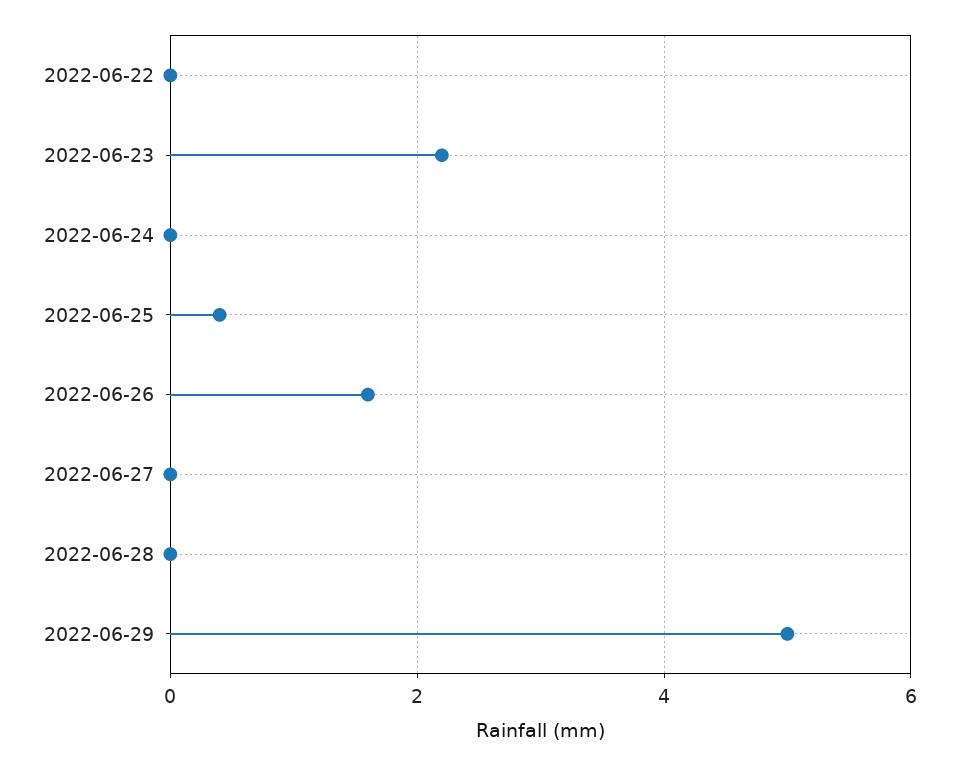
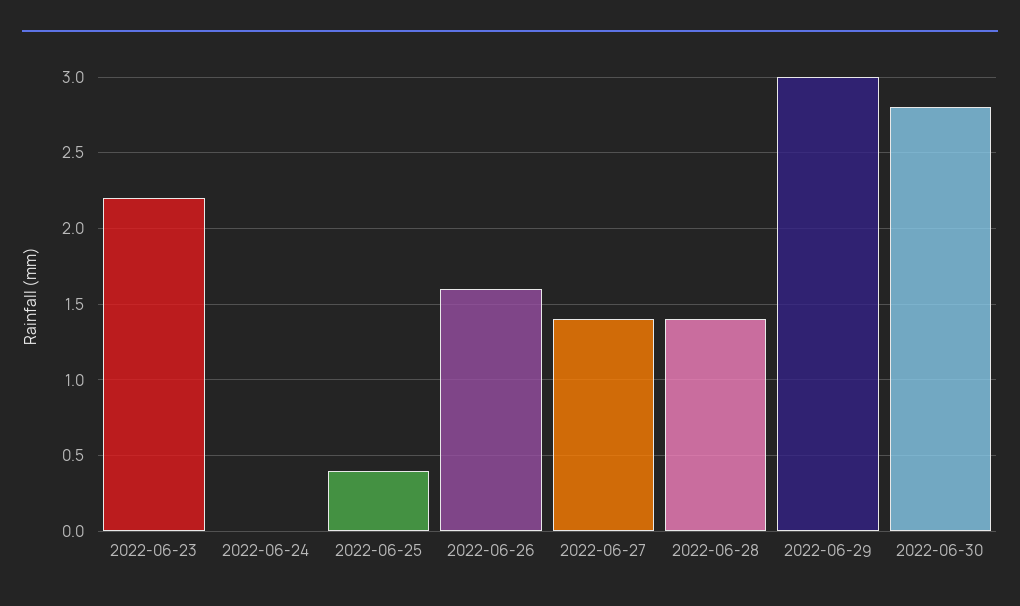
2022-06-22: 0 -> none
2022-06-27: 0 -> 1.4
2022-06-28: 0 -> 1.4
2022-06-29: 5 -> 3
2022-06-30: none -> 2.8

